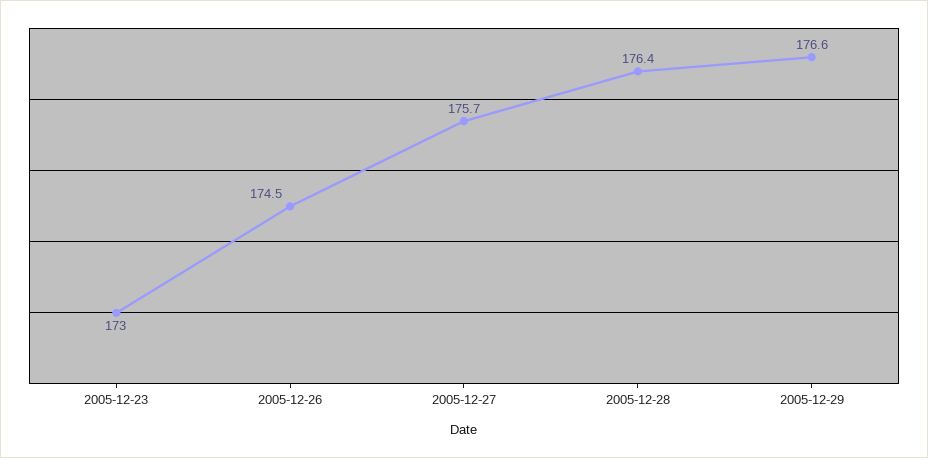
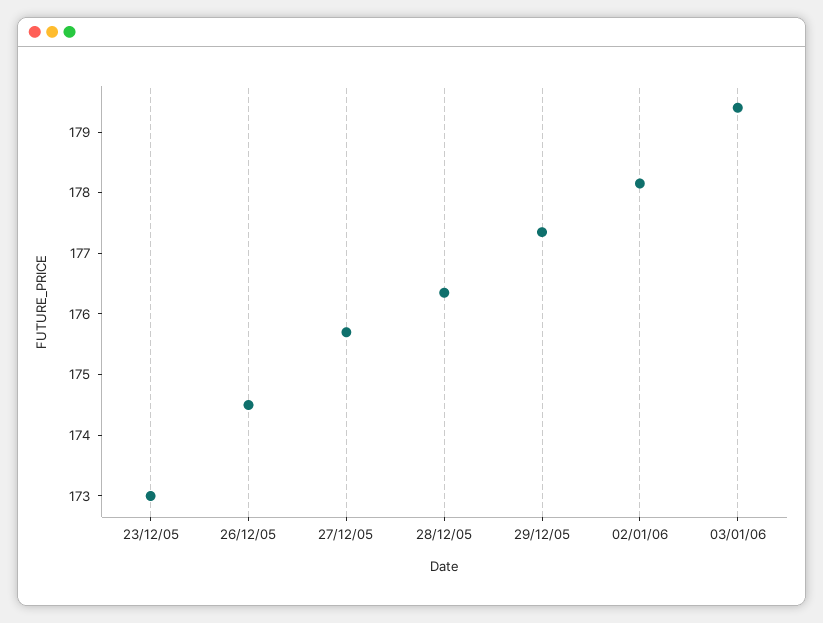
2005-12-29: 176.6 -> 177.4
02/01/06: none -> 178.2
03/01/06: none -> 179.4

